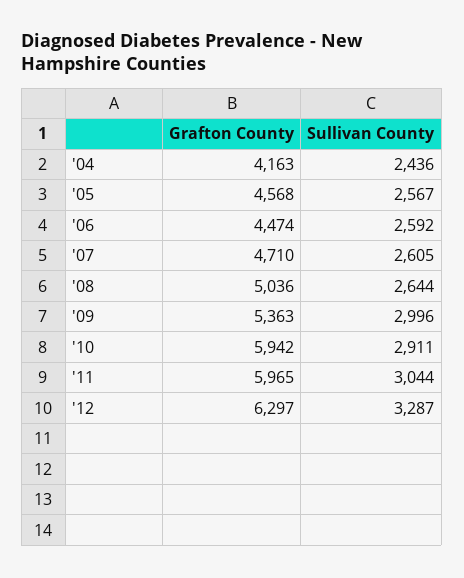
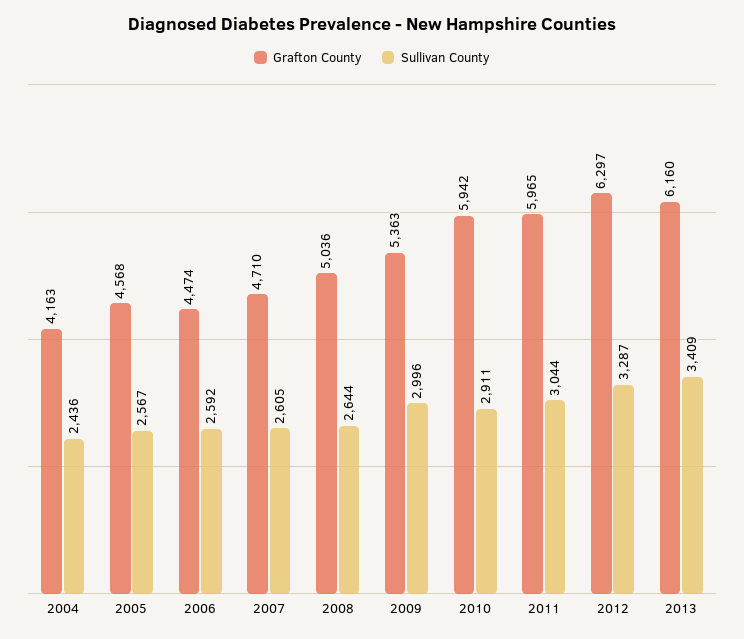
Grafton County, 2013: none -> 6160
Sullivan County, 2013: none -> 3409

